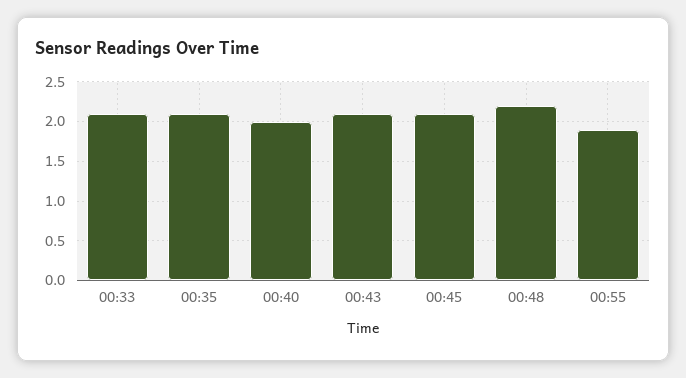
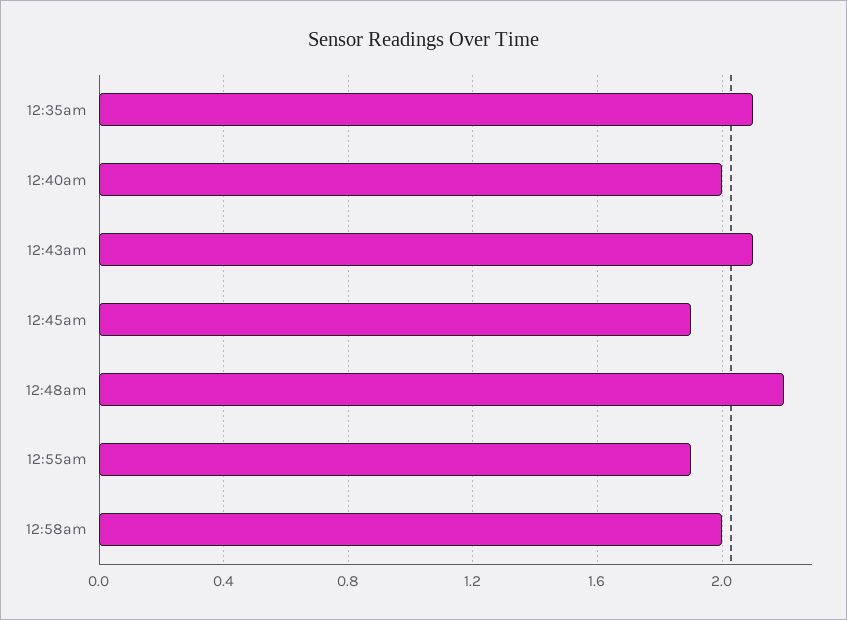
00:33: 2.1 -> none
00:45: 2.1 -> 1.9
12:58am: none -> 2

